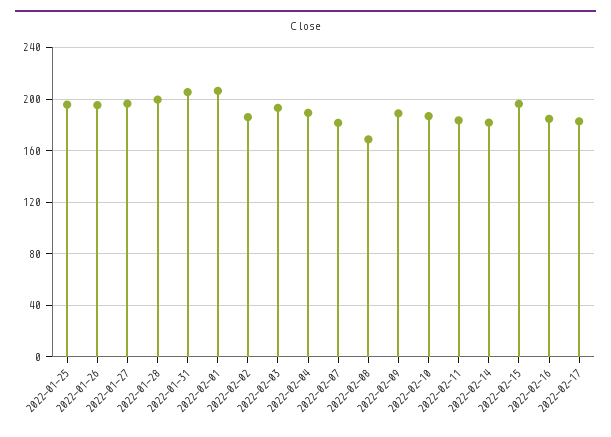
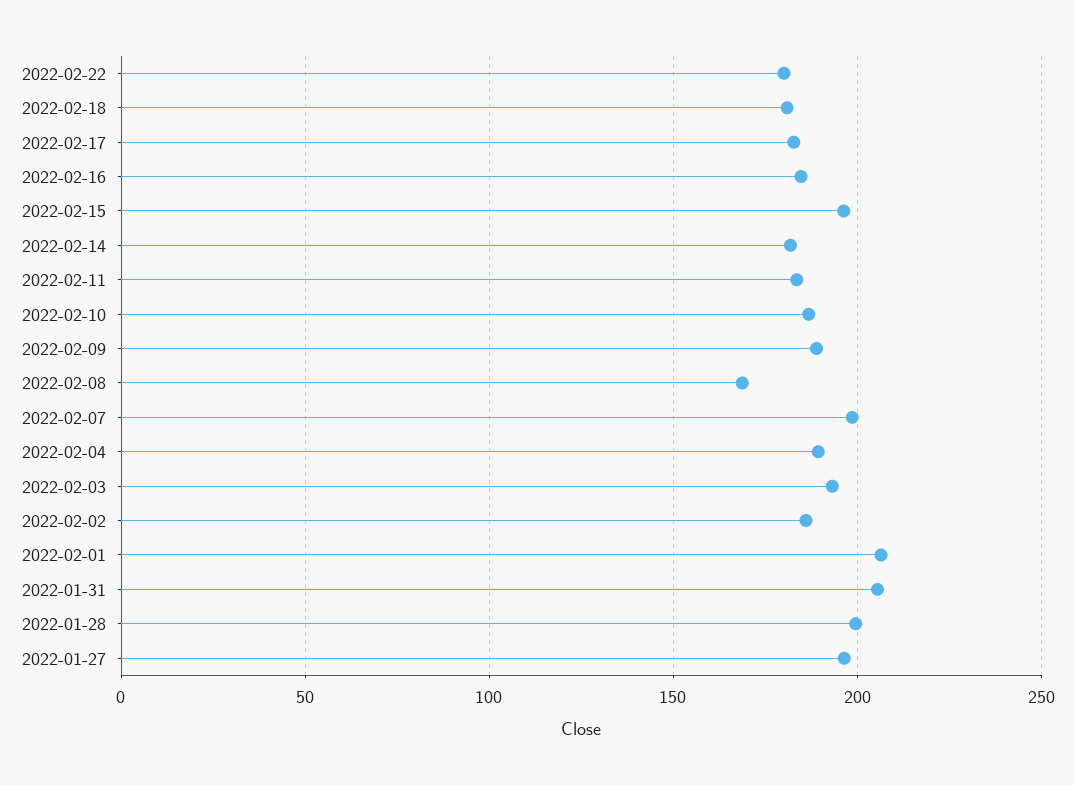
2022-01-25: 195 -> none
2022-01-26: 195 -> none
2022-02-07: 180 -> 200
2022-02-22: none -> 180
2022-02-18: none -> 180

